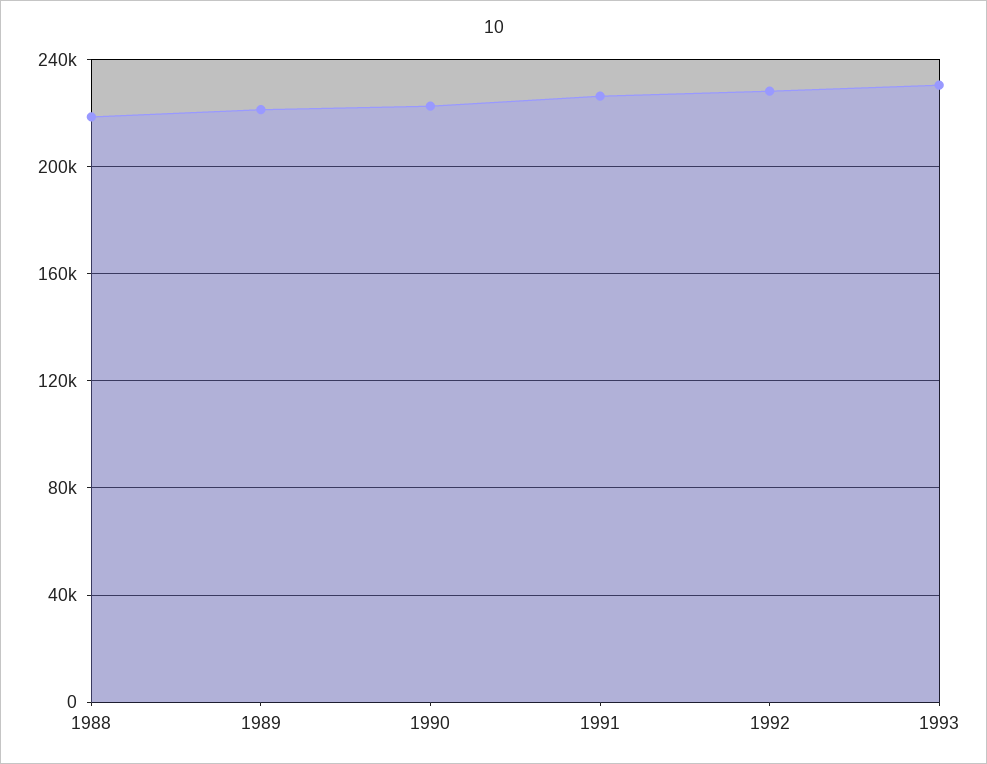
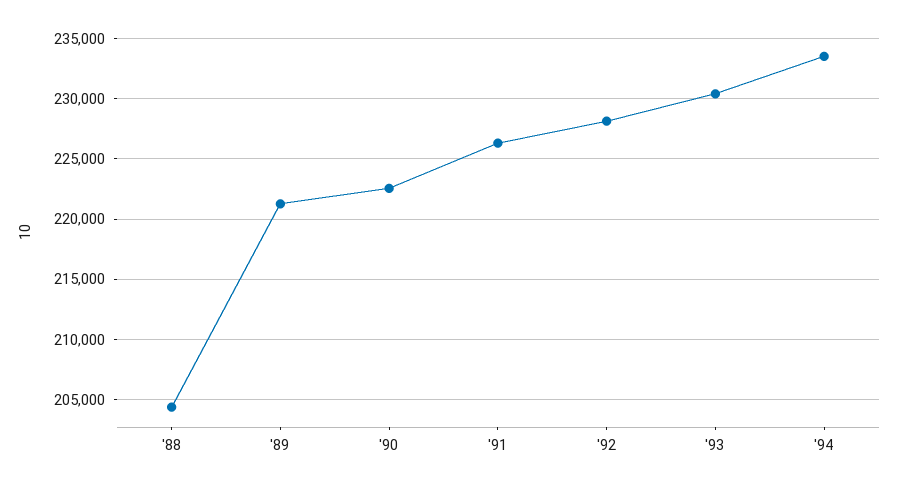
1988: 220000 -> 204500
'94: none -> 233500

